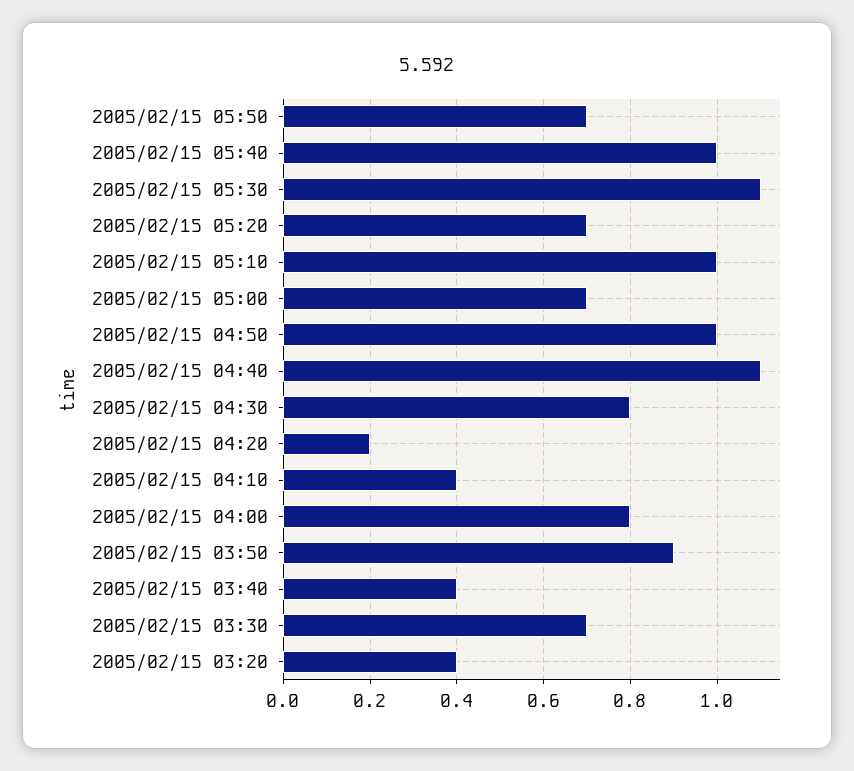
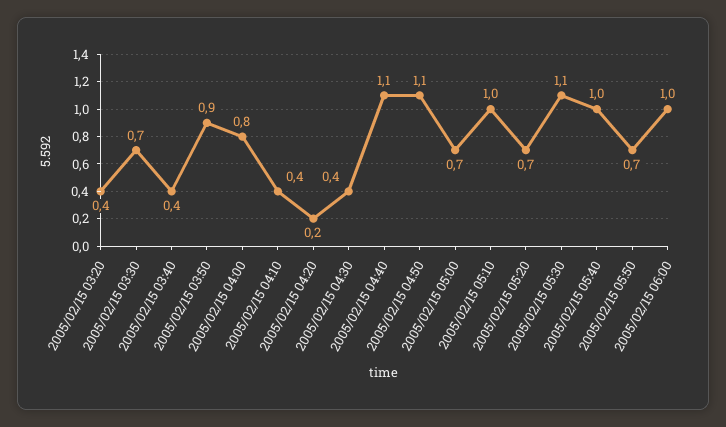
2005/02/15 04:50: 1 -> 1.1
2005/02/15 04:30: 0.8 -> 0.4
2005/02/15 06:00: none -> 1

